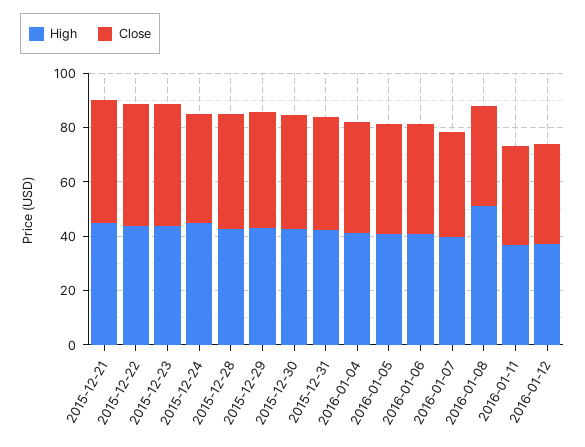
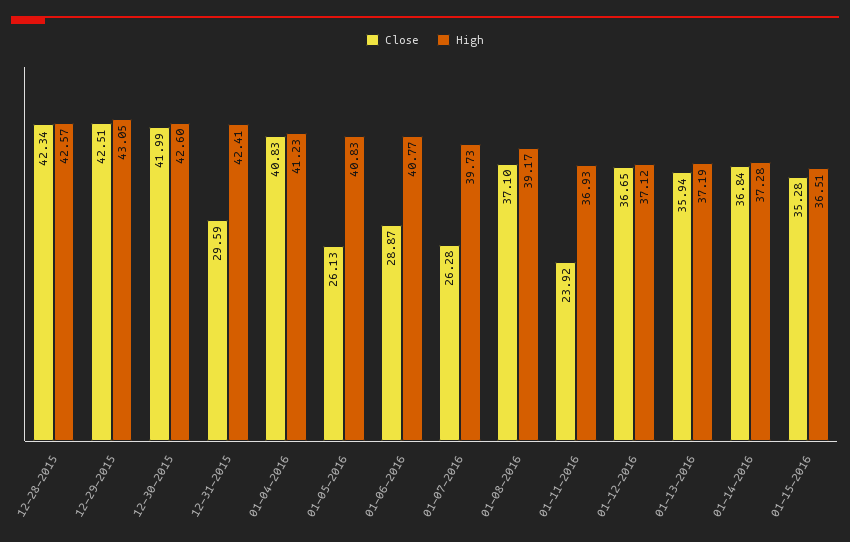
High, 2015-12-21: 45 -> none
Close, 2015-12-21: 45 -> none
High, 2015-12-22: 45 -> none
Close, 2015-12-22: 45 -> none
High, 2015-12-23: 45 -> none
Close, 2015-12-23: 45 -> none
High, 2015-12-24: 45 -> none
Close, 2015-12-24: 40 -> none
Close, 2015-12-31: 40 -> 29.59
Close, 2016-01-05: 40 -> 26.13
Close, 2016-01-06: 40 -> 28.87
Close, 2016-01-07: 40 -> 26.28
High, 2016-01-08: 50 -> 39.17
Close, 2016-01-11: 35 -> 23.92
Close, 01-13-2016: none -> 35.94
High, 01-13-2016: none -> 37.19
Close, 01-14-2016: none -> 36.84
High, 01-14-2016: none -> 37.28
Close, 01-15-2016: none -> 35.28
High, 01-15-2016: none -> 36.51

